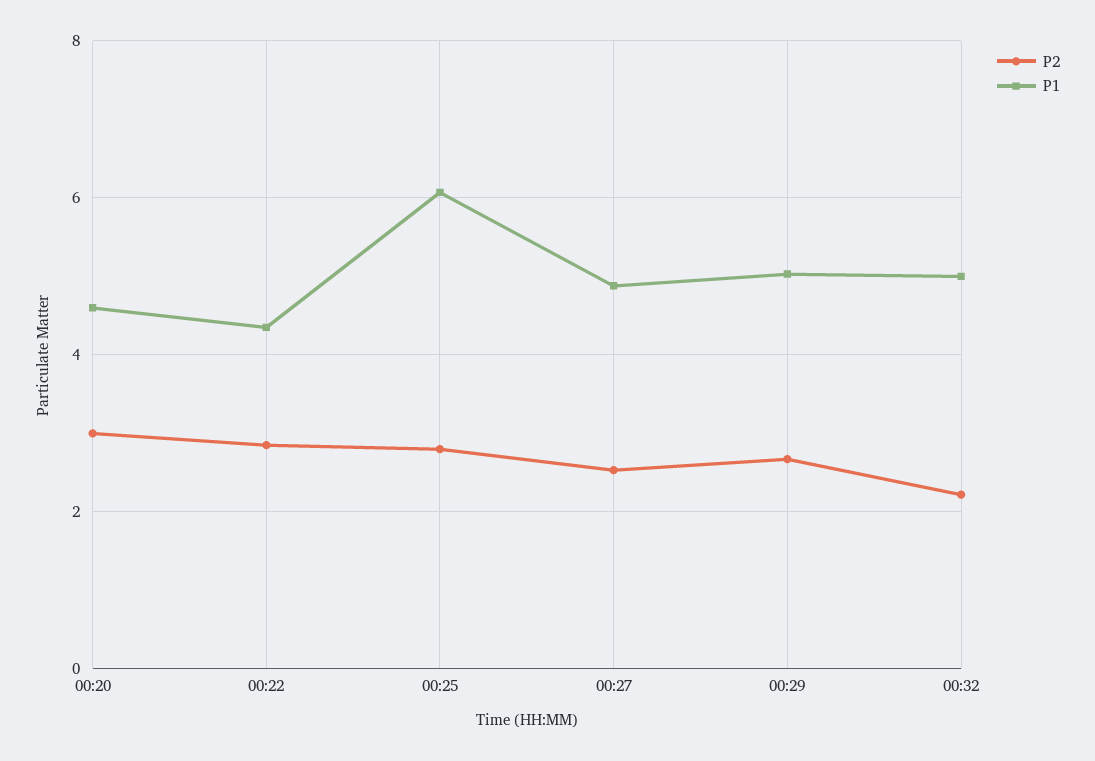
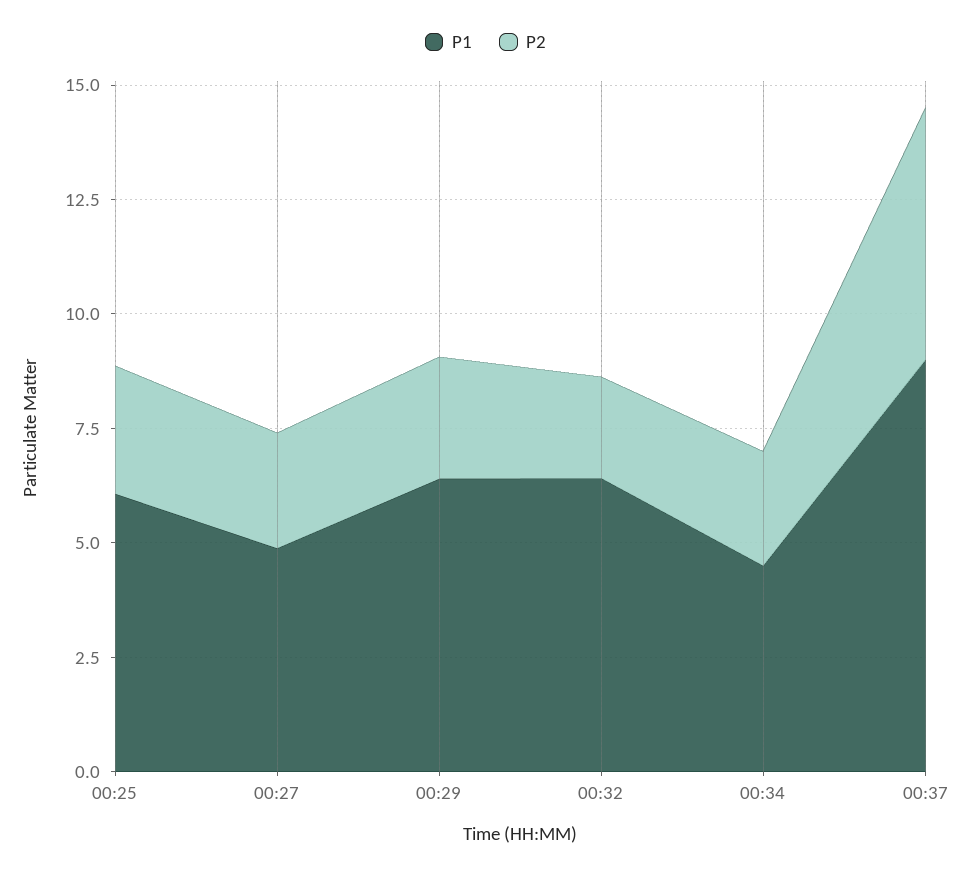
P2, 00:20: 3 -> none
P1, 00:20: 4.6 -> none
P2, 00:22: 2.8 -> none
P1, 00:22: 4.4 -> none
P1, 00:29: 5 -> 6.5
P1, 00:32: 5 -> 6.5
P1, 00:34: none -> 4.5
P2, 00:34: none -> 2.5
P1, 00:37: none -> 9
P2, 00:37: none -> 5.5

